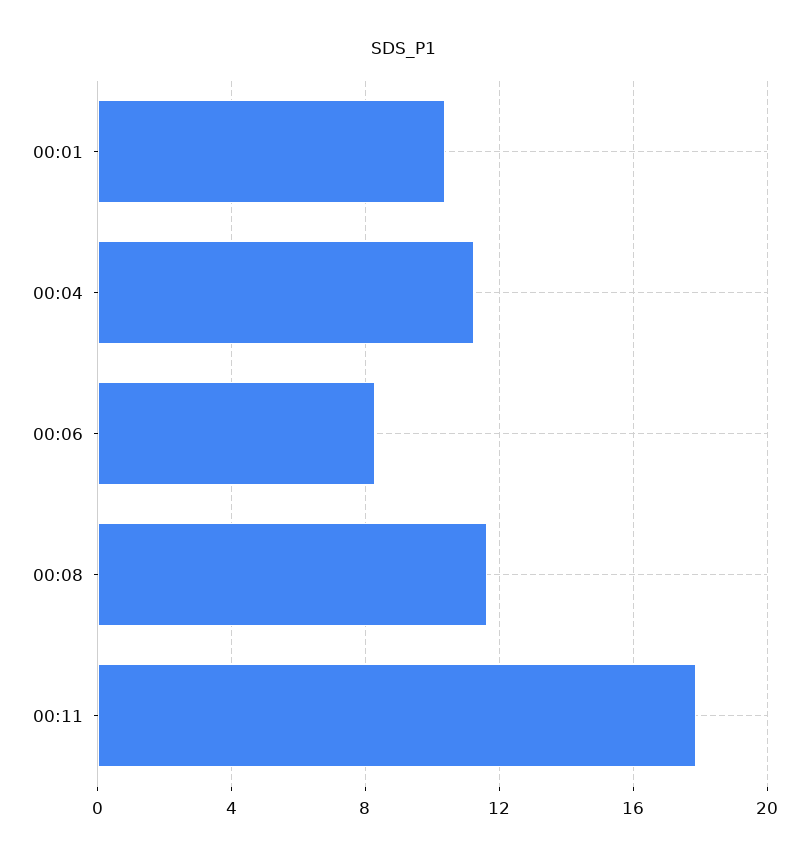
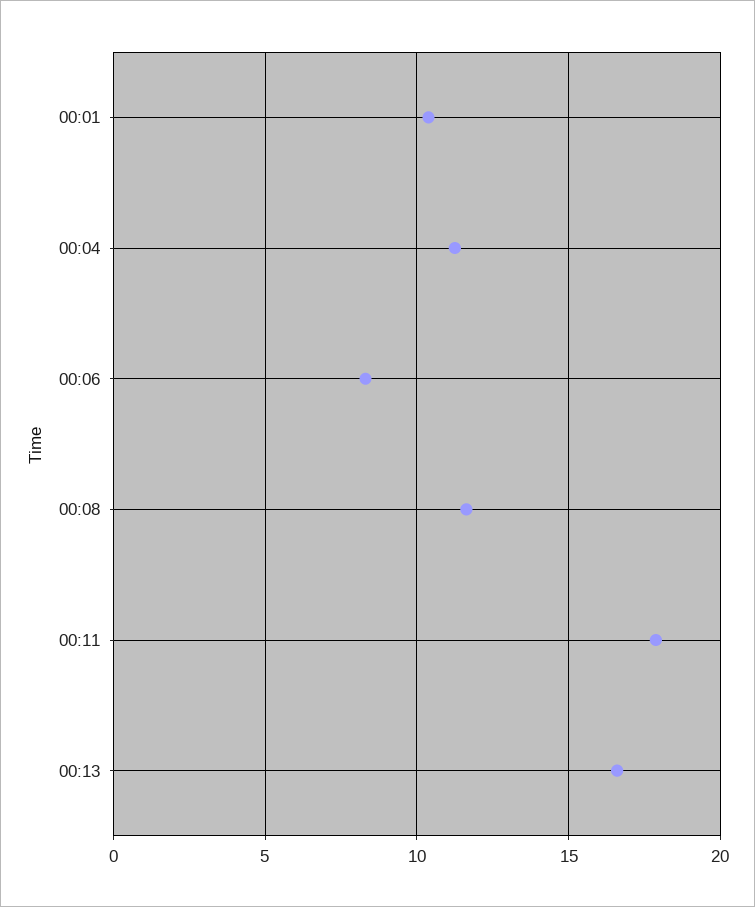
00:13: none -> 16.5

